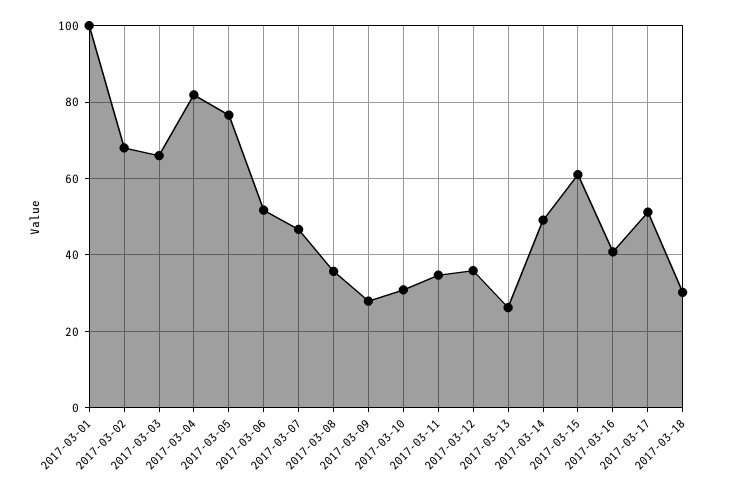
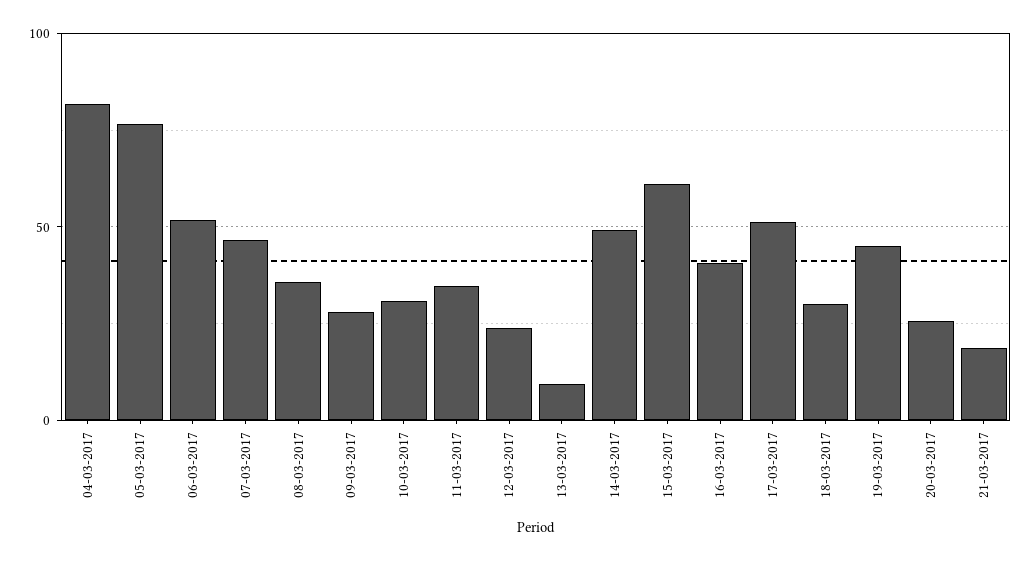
2017-03-01: 100 -> none
2017-03-02: 68 -> none
2017-03-03: 66 -> none
2017-03-12: 36 -> 25
2017-03-13: 26 -> 10
19-03-2017: none -> 45
20-03-2017: none -> 25
21-03-2017: none -> 20

